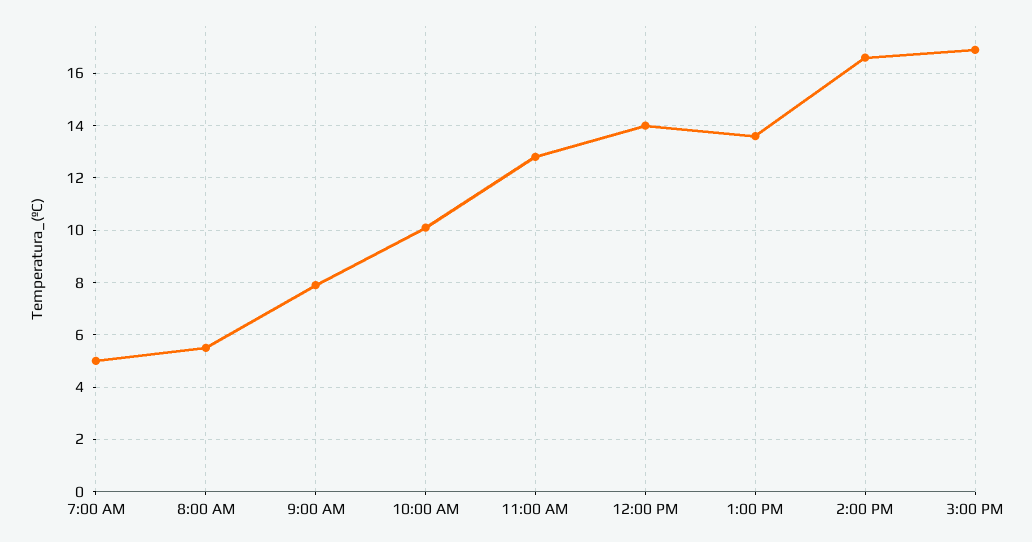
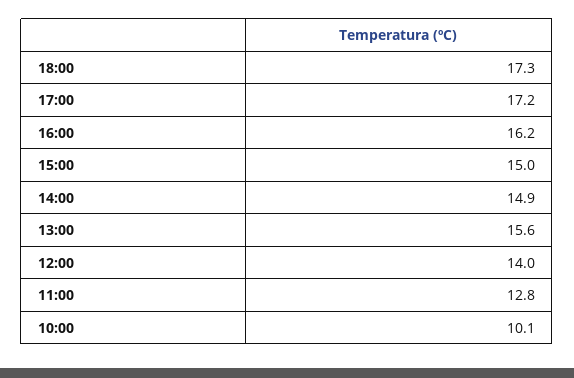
7:00 AM: 5 -> none
8:00 AM: 5.5 -> none
9:00 AM: 8 -> none
1:00 PM: 13.5 -> 15.6
2:00 PM: 16.5 -> 14.9
3:00 PM: 17 -> 15
18:00: none -> 17.3
17:00: none -> 17.2
16:00: none -> 16.2

